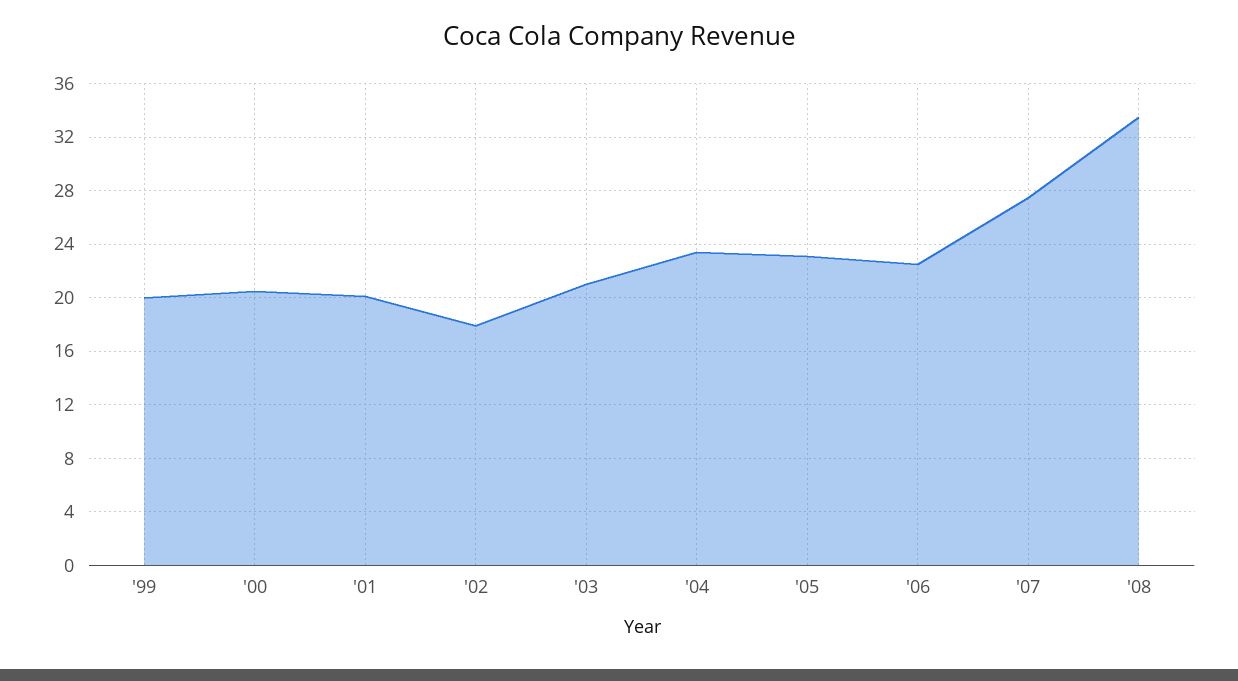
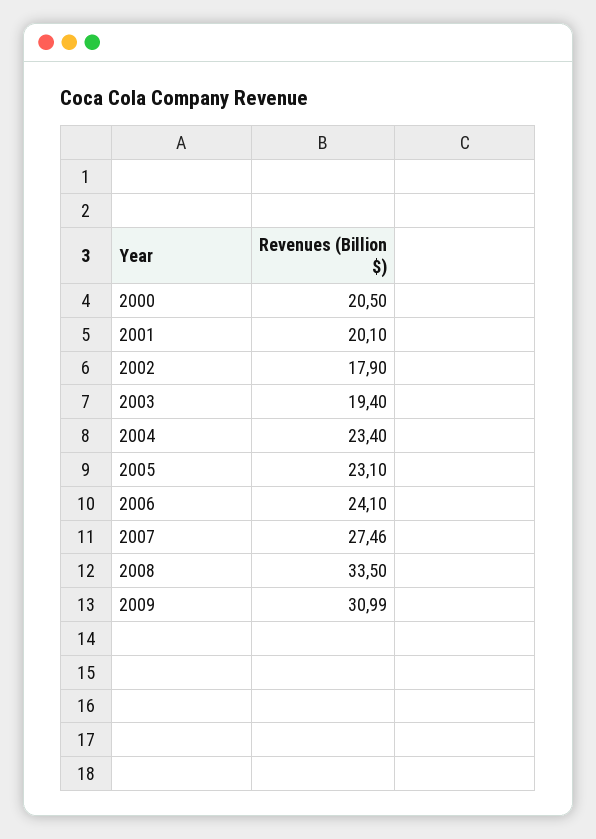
'99: 20 -> none
'03: 21 -> 19.4
'06: 22.5 -> 24.1
2009: none -> 30.99

